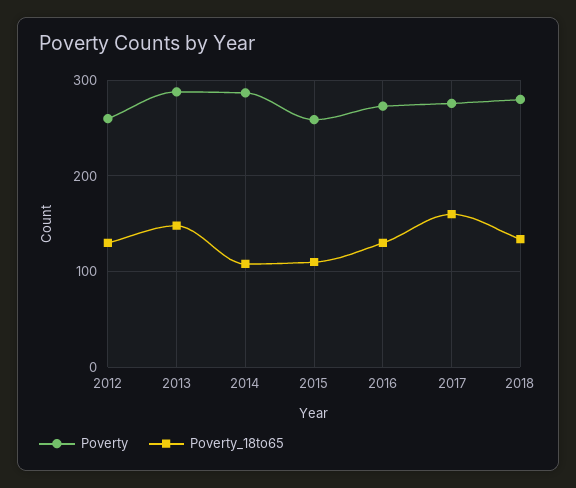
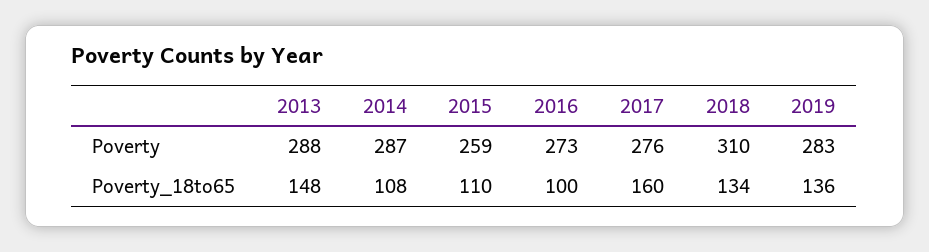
Poverty, 2012: 260 -> none
Poverty_18to65, 2012: 130 -> none
Poverty_18to65, 2016: 130 -> 100
Poverty, 2018: 280 -> 310
Poverty, 2019: none -> 283
Poverty_18to65, 2019: none -> 136

